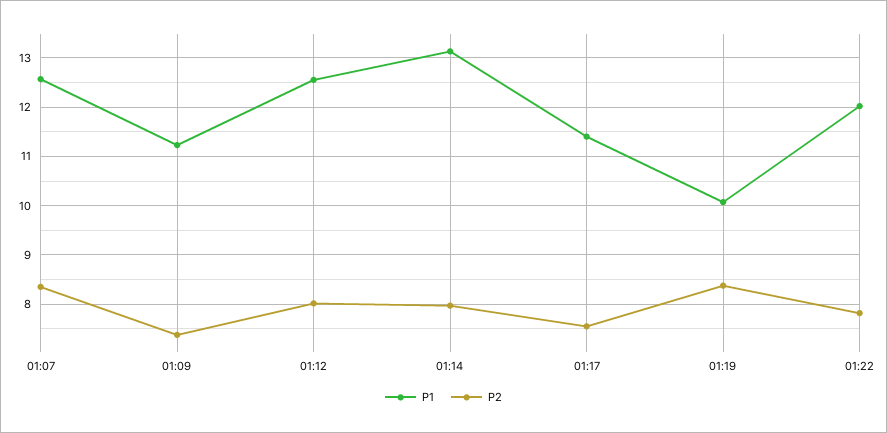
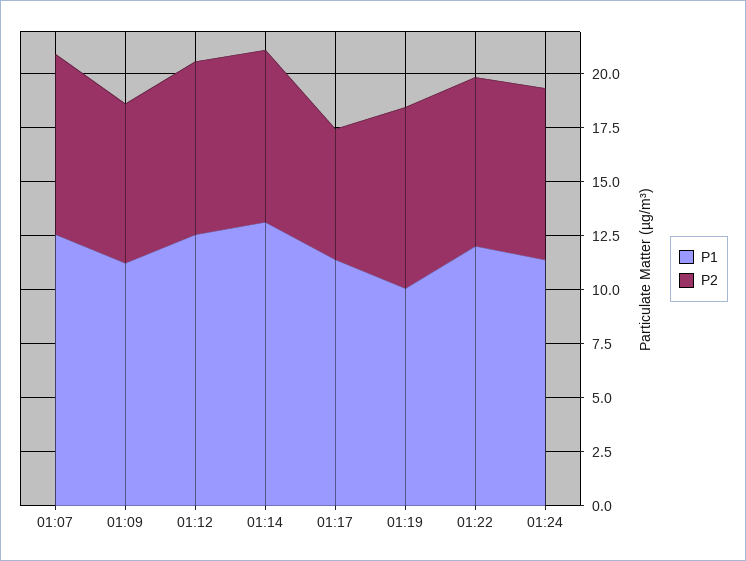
P2, 01:17: 7.6 -> 6
P1, 01:24: none -> 11.5
P2, 01:24: none -> 8

